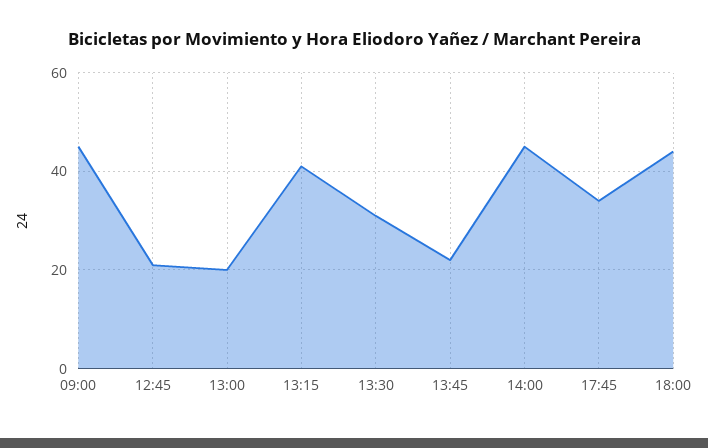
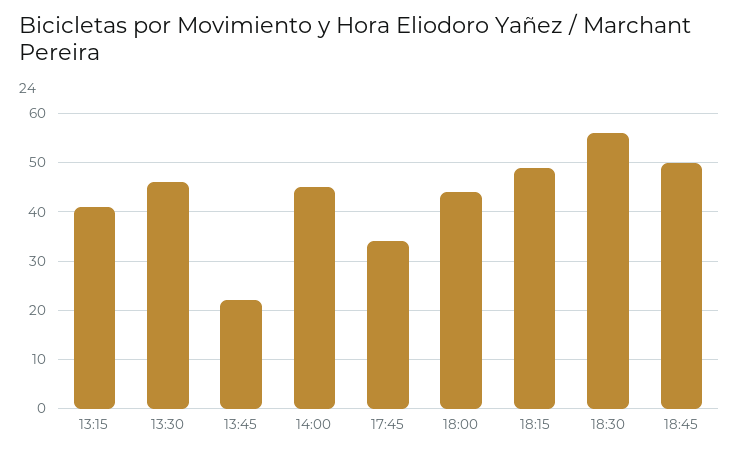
09:00: 45 -> none
12:45: 20 -> none
13:00: 20 -> none
13:30: 30 -> 45
18:15: none -> 50
18:30: none -> 55
18:45: none -> 50

